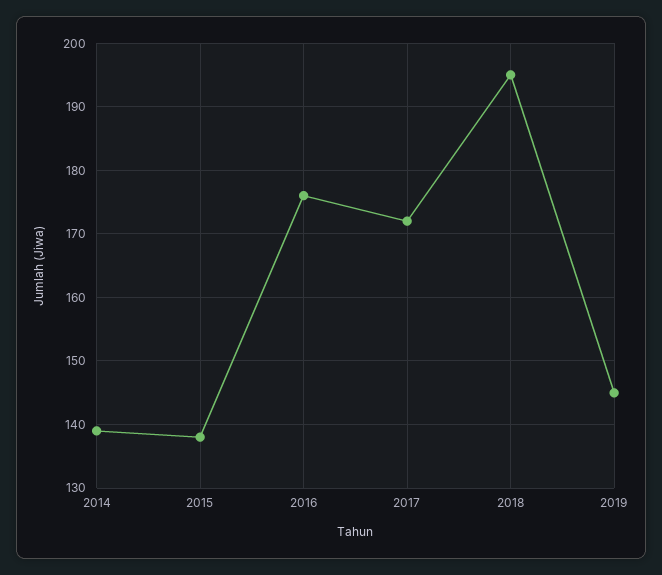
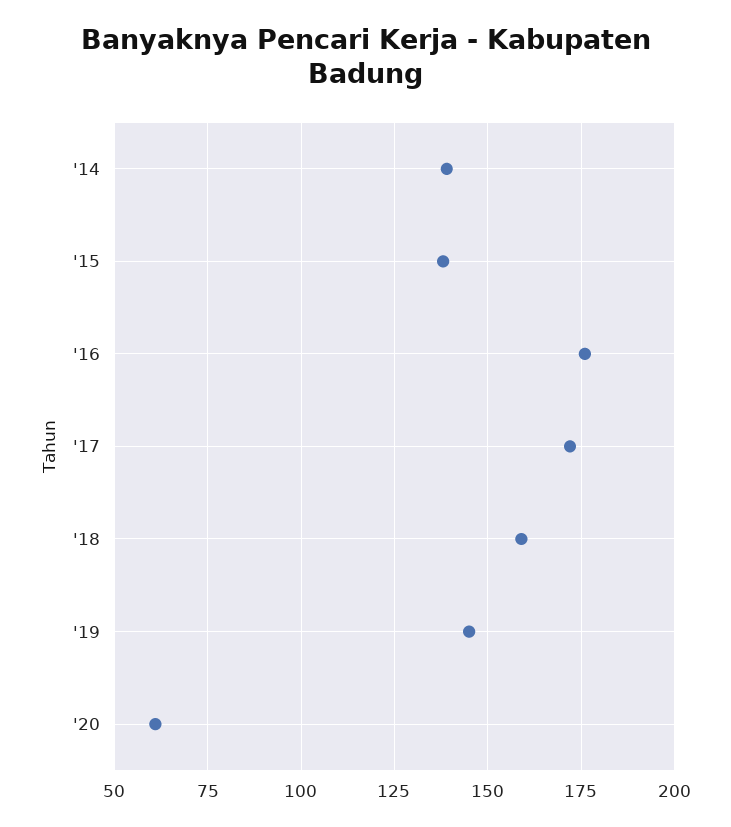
2018: 195 -> 160
'20: none -> 60

